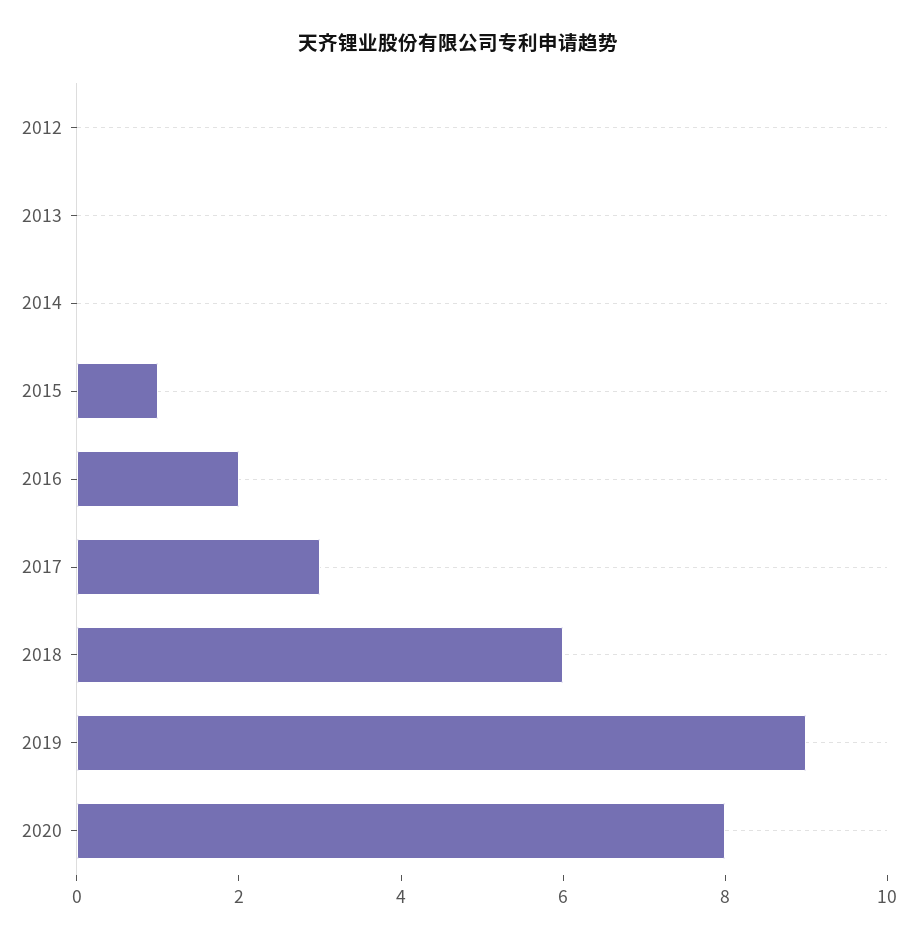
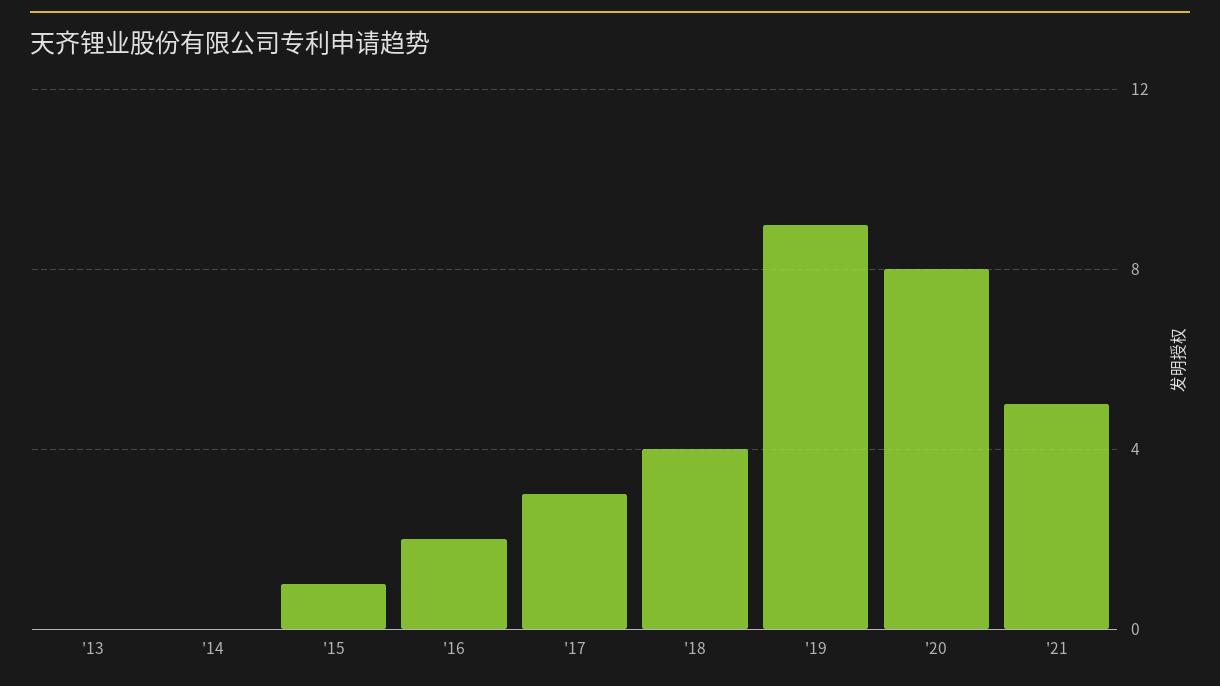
2012: 0 -> none
2018: 6 -> 4
'21: none -> 5

